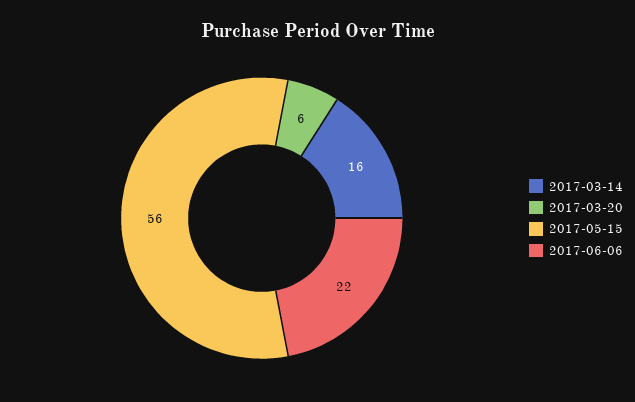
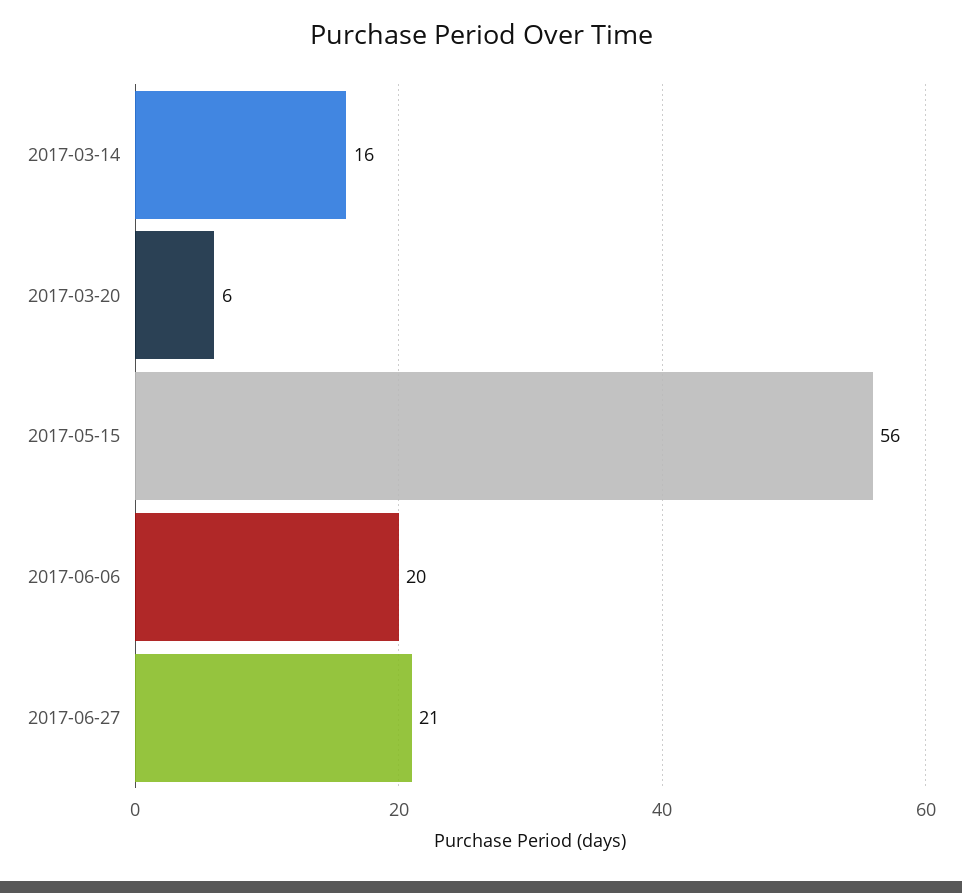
2017-06-06: 22 -> 20
2017-06-27: none -> 21

